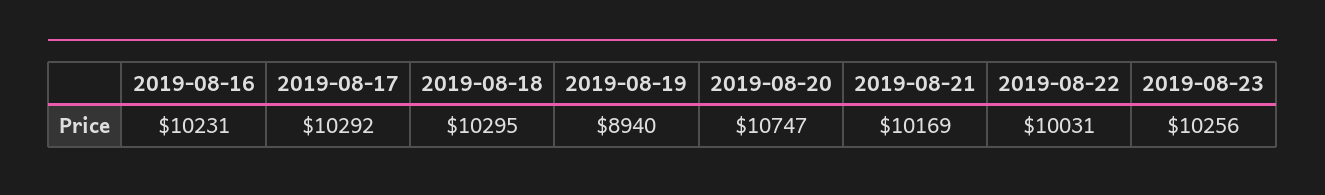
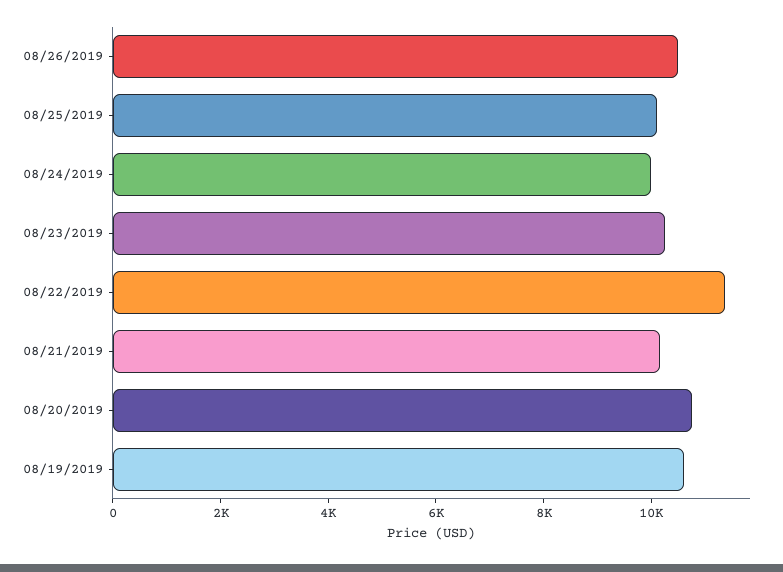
2019-08-16: 10231 -> none
2019-08-17: 10292 -> none
2019-08-18: 10295 -> none
2019-08-19: 8940 -> 10500
2019-08-22: 10031 -> 11500
08/26/2019: none -> 10500
08/25/2019: none -> 10000
08/24/2019: none -> 10000

